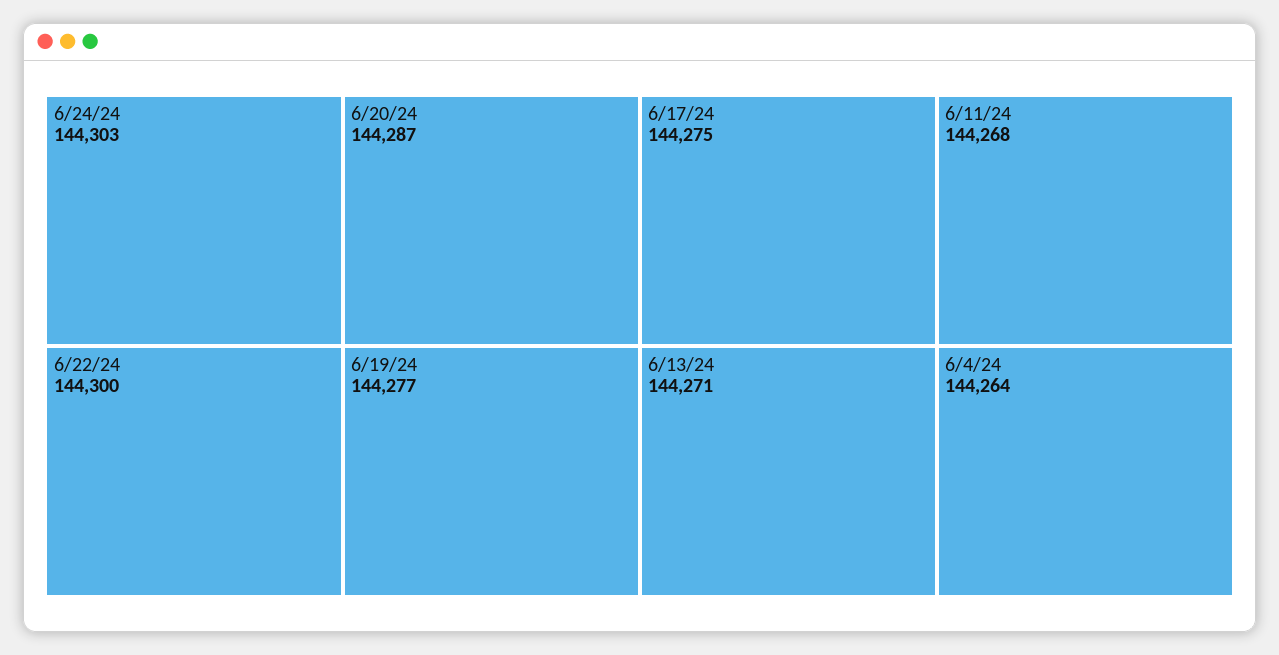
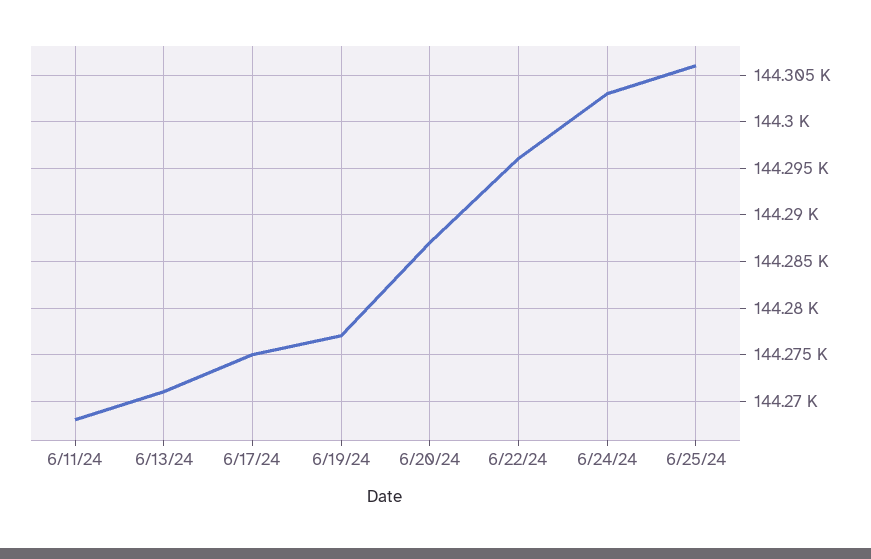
6/22/24: 144300 -> 144296
6/4/24: 144264 -> none
6/25/24: none -> 144306

